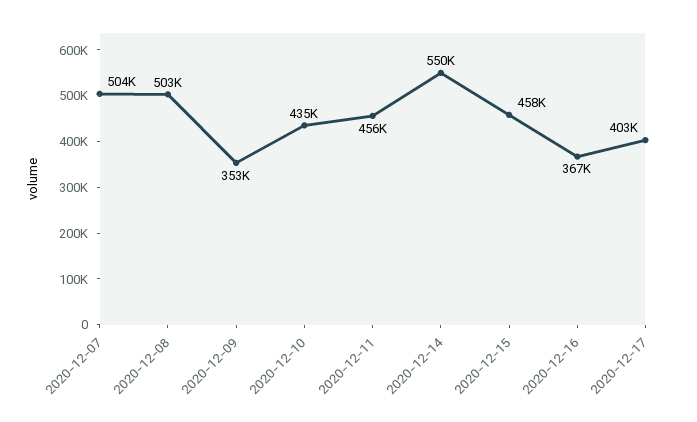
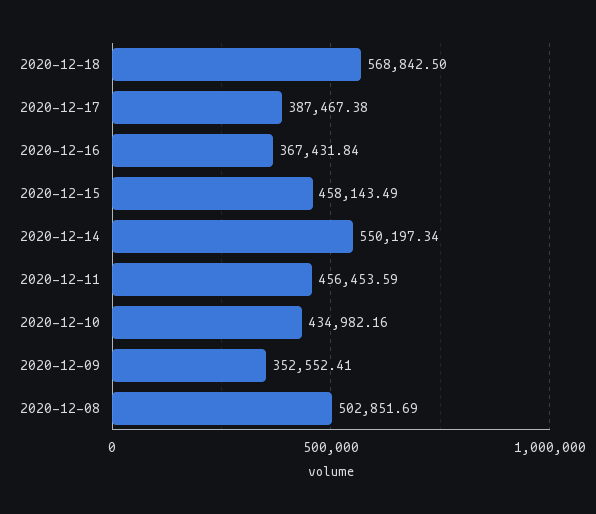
2020-12-07: 504000 -> none
2020-12-17: 403000 -> 387467.38
2020-12-18: none -> 568842.5

